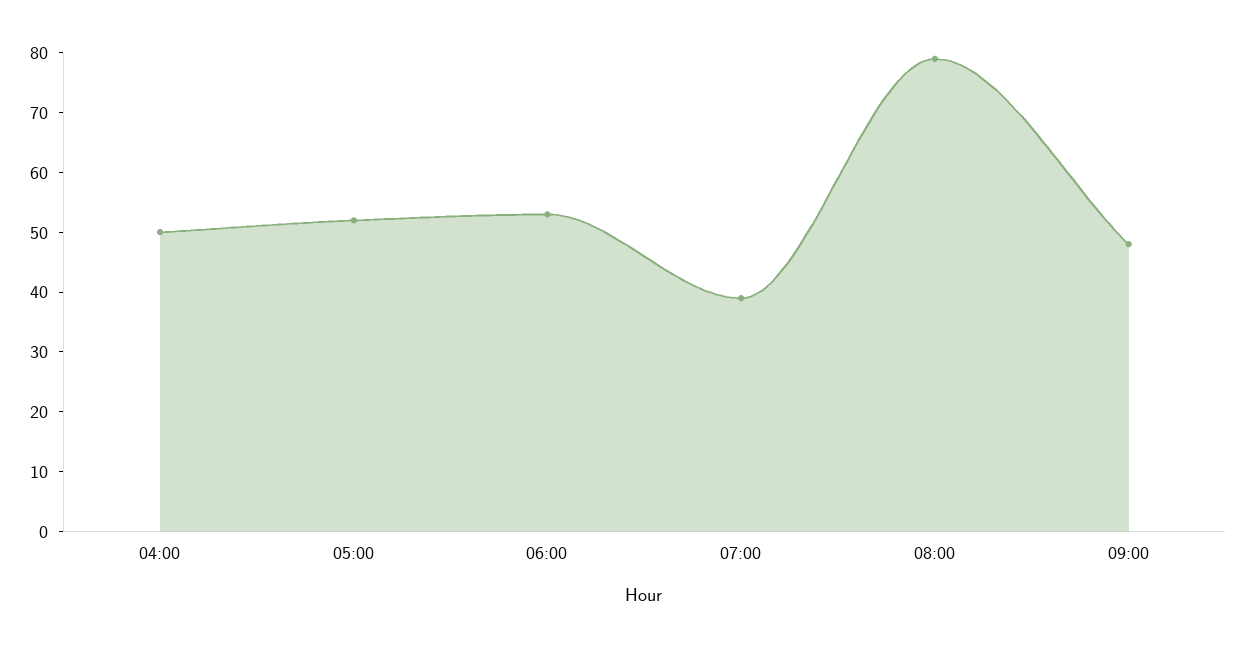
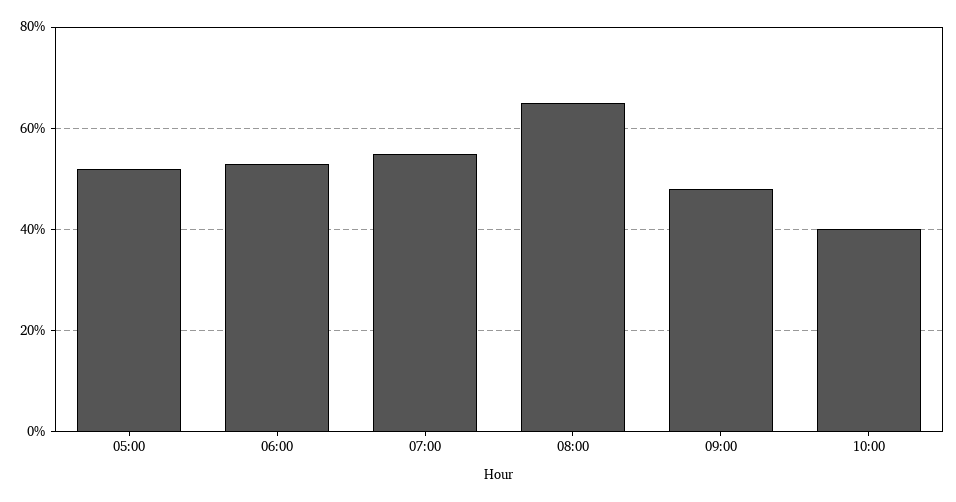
04:00: 50 -> none
07:00: 40 -> 55
08:00: 80 -> 65
10:00: none -> 40

